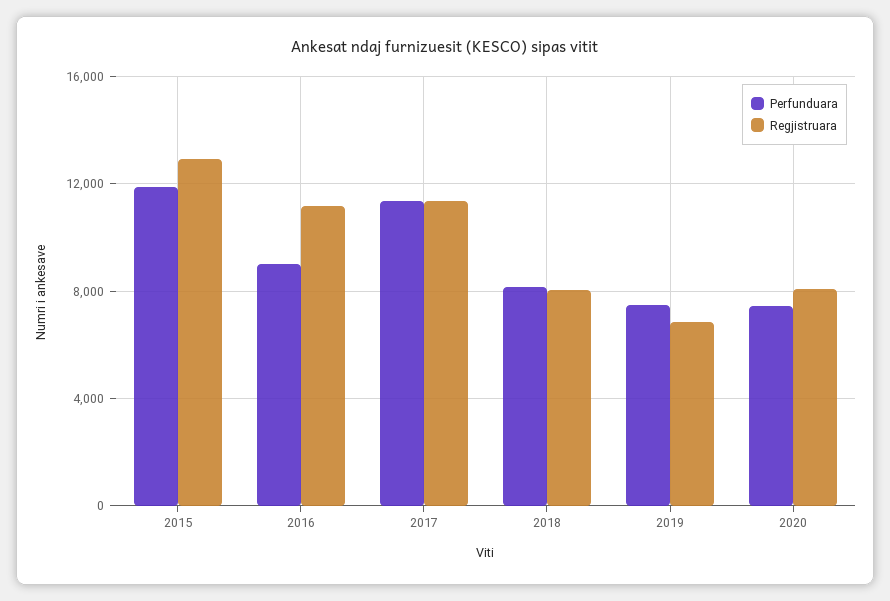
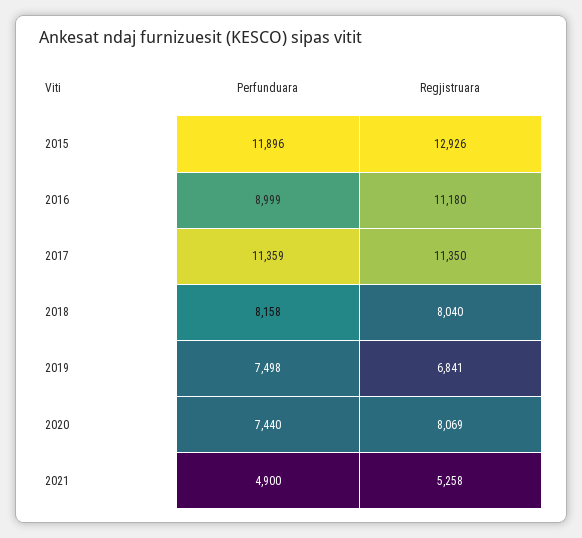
Perfunduara, 2021: none -> 4900
Regjistruara, 2021: none -> 5258

